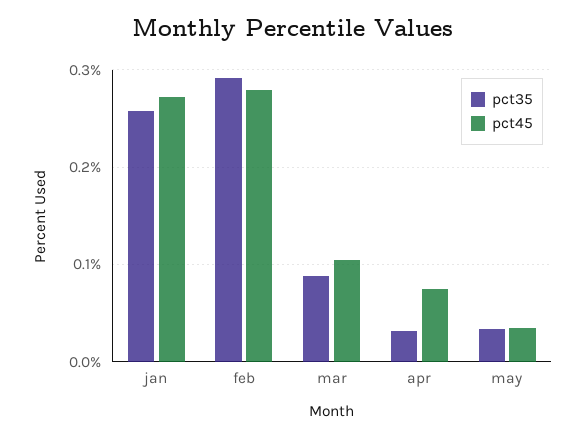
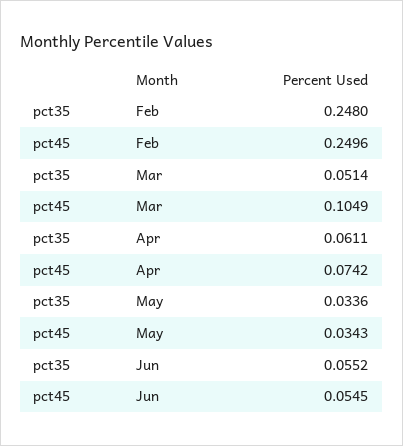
pct35, jan: 0.26 -> none
pct45, jan: 0.27 -> none
pct35, feb: 0.29 -> 0.248
pct45, feb: 0.28 -> 0.2496
pct35, mar: 0.09 -> 0.0514
pct35, apr: 0.03 -> 0.0611
pct35, Jun: none -> 0.0552
pct45, Jun: none -> 0.0545

